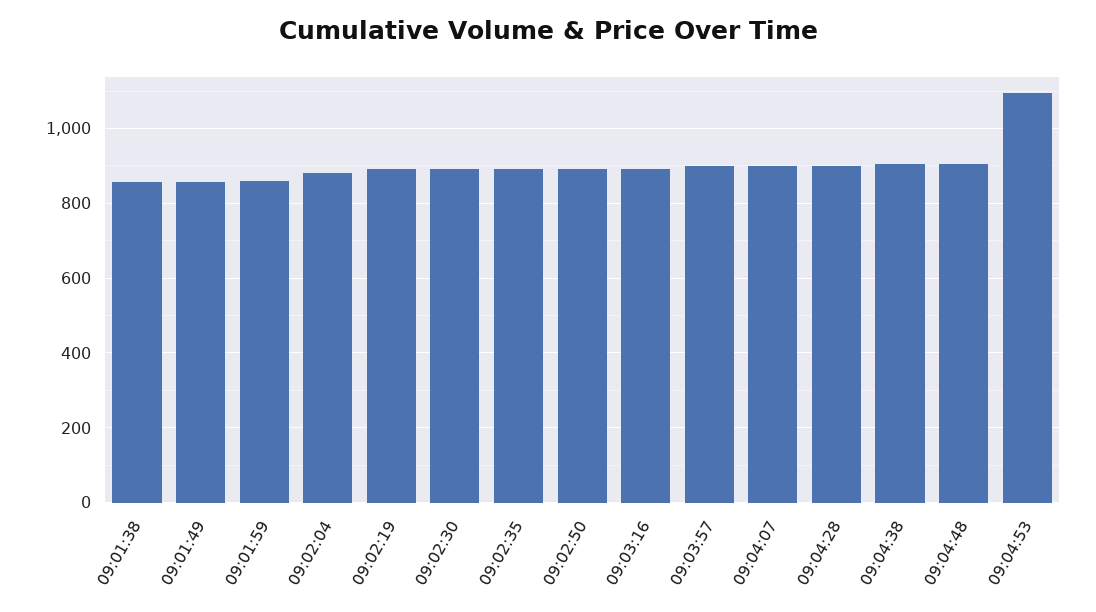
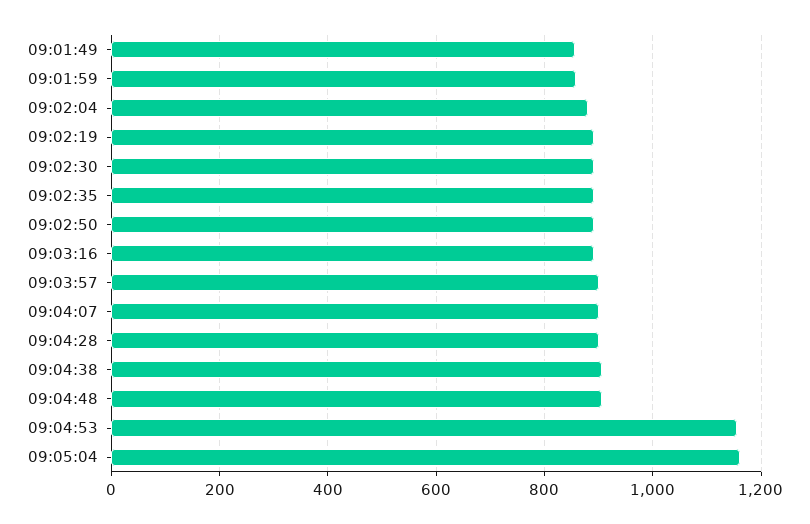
09:01:38: 860 -> none
09:04:53: 1100 -> 1160
09:05:04: none -> 1160

